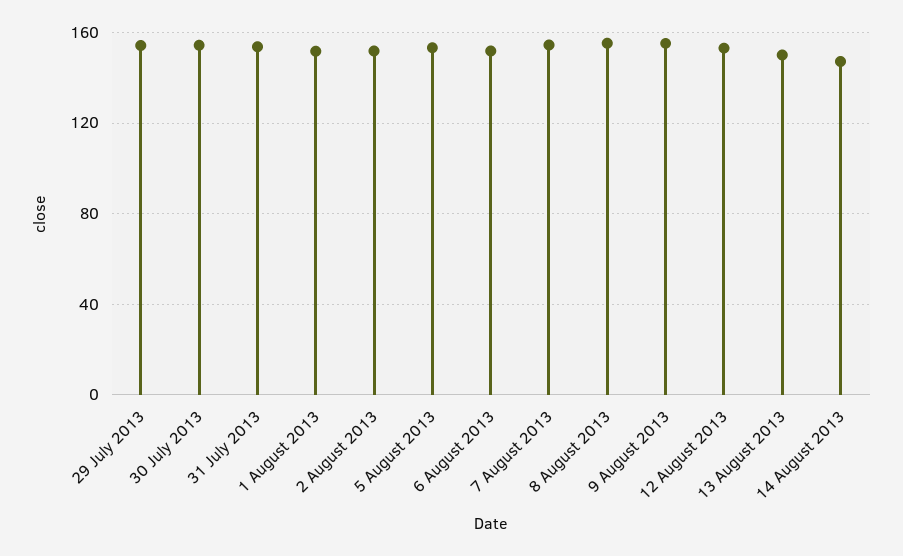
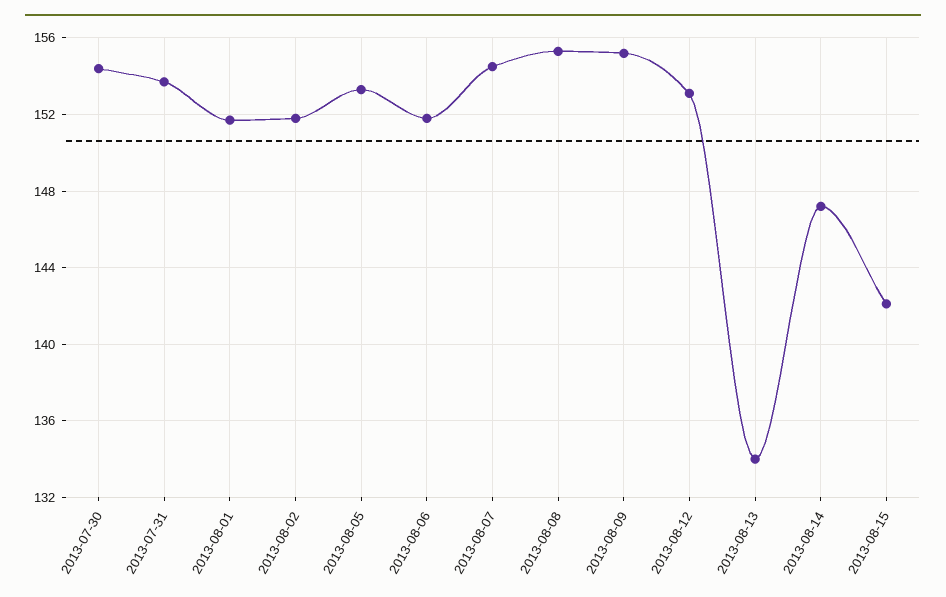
29 July 2013: 155 -> none
13 August 2013: 150 -> 134
2013-08-15: none -> 142

